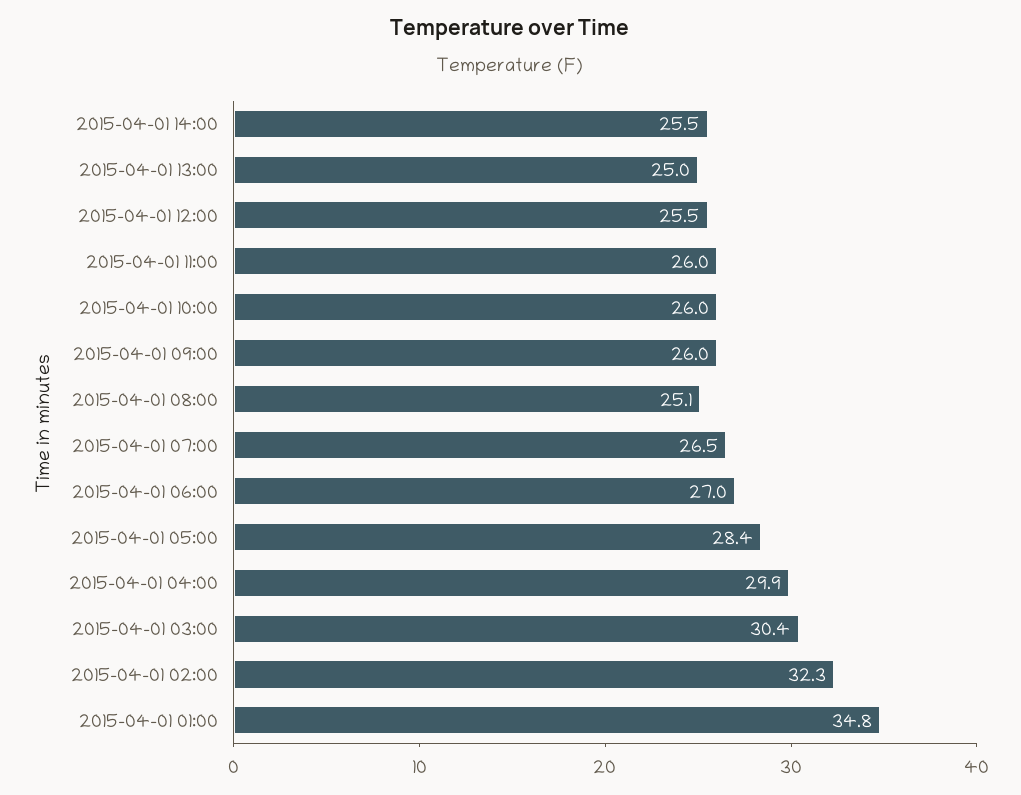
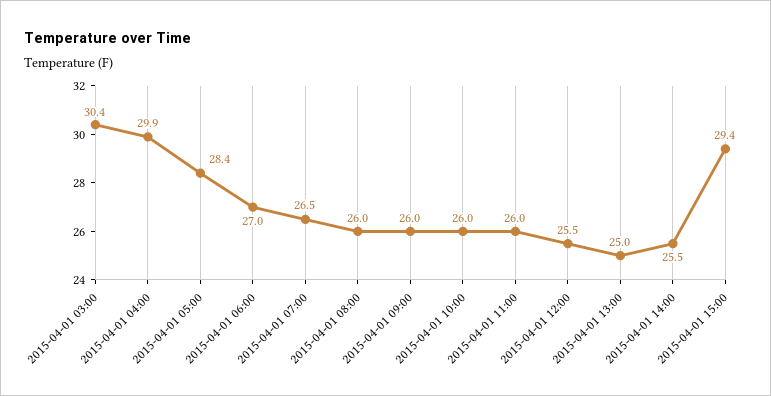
2015-04-01 08:00: 25.1 -> 26
2015-04-01 02:00: 32.3 -> none
2015-04-01 01:00: 34.8 -> none
2015-04-01 15:00: none -> 29.4

